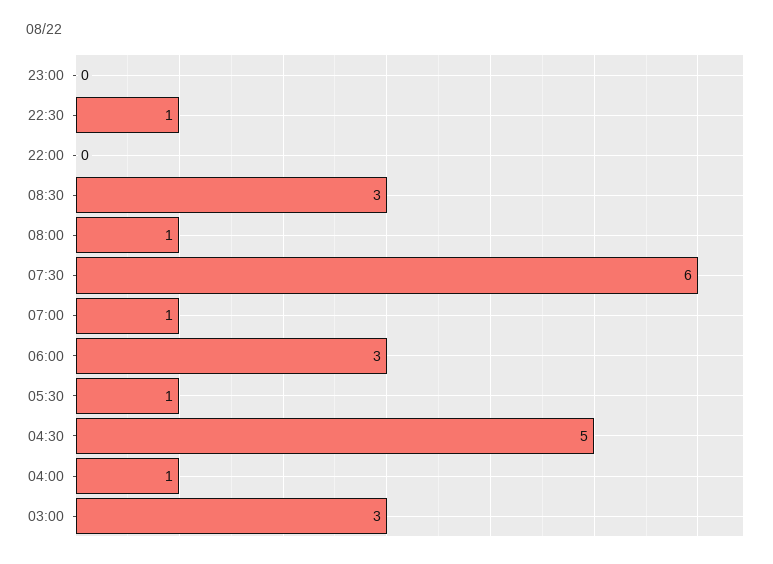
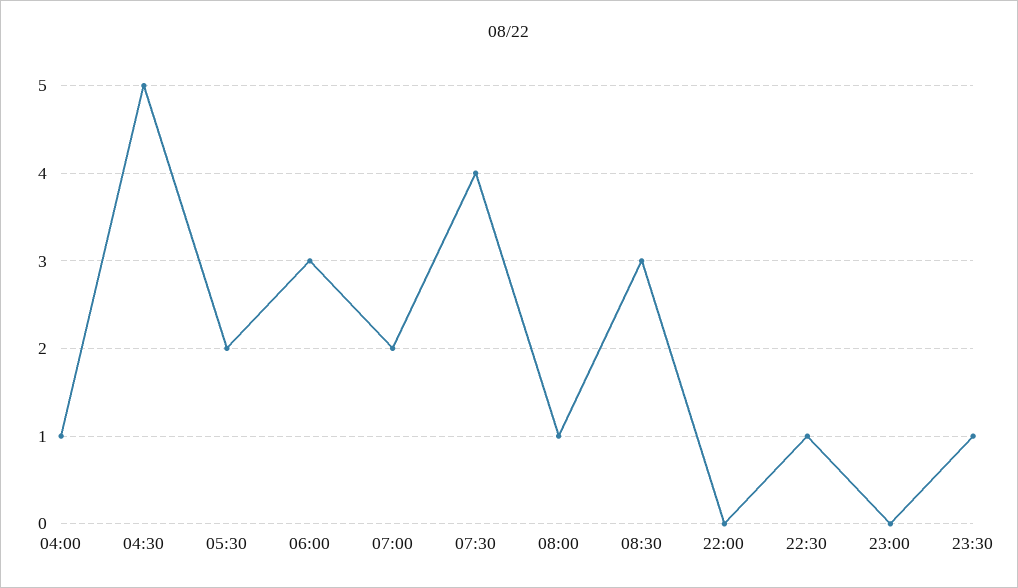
07:30: 6 -> 4
07:00: 1 -> 2
05:30: 1 -> 2
03:00: 3 -> none
23:30: none -> 1

